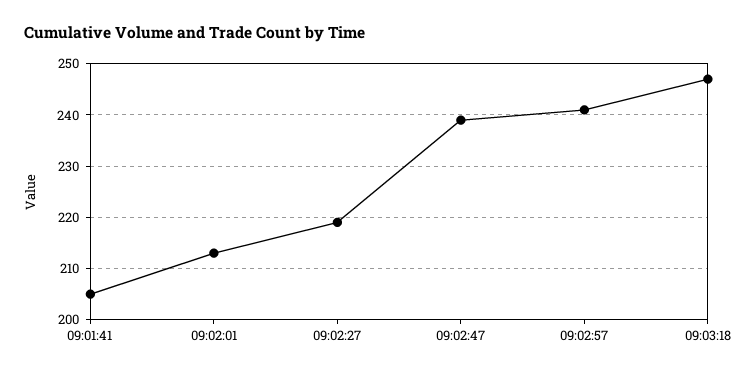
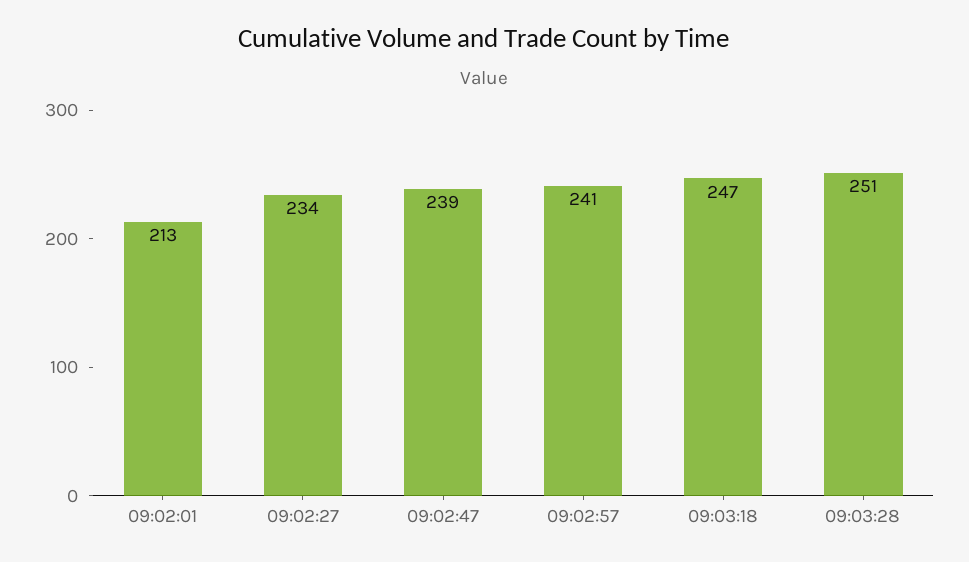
09:01:41: 205 -> none
09:02:27: 220 -> 234
09:03:28: none -> 251

